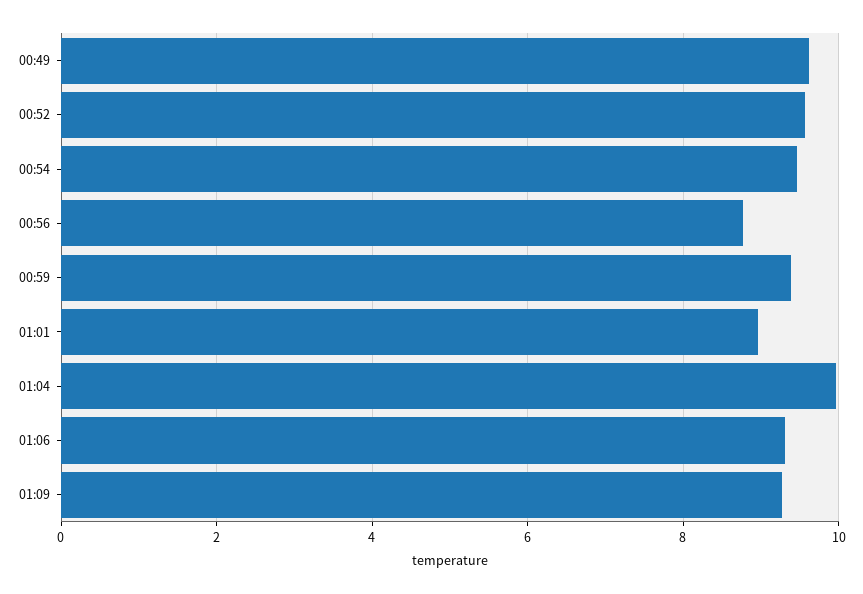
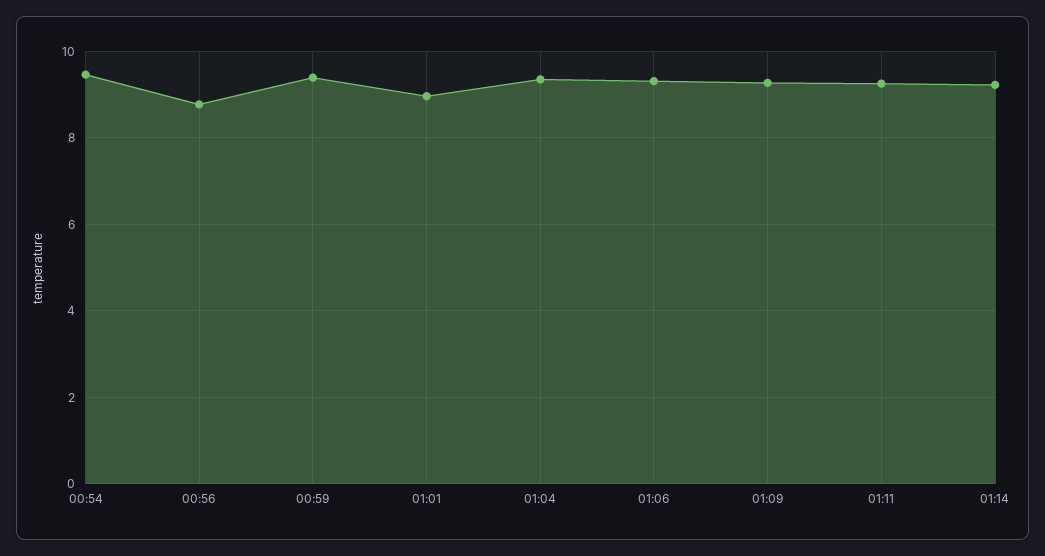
00:49: 9.6 -> none
00:52: 9.6 -> none
01:04: 10 -> 9.4
01:11: none -> 9.2
01:14: none -> 9.2

